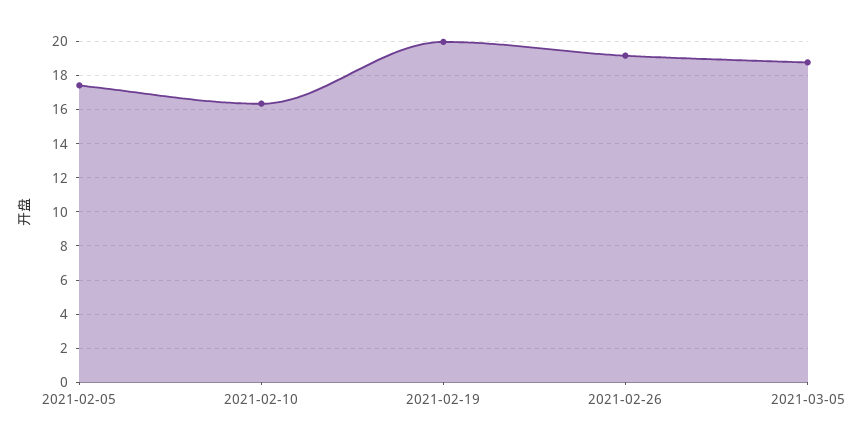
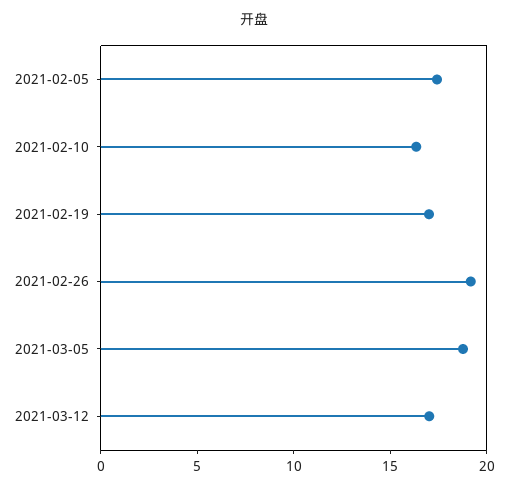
2021-02-19: 20 -> 17
2021-03-12: none -> 17

